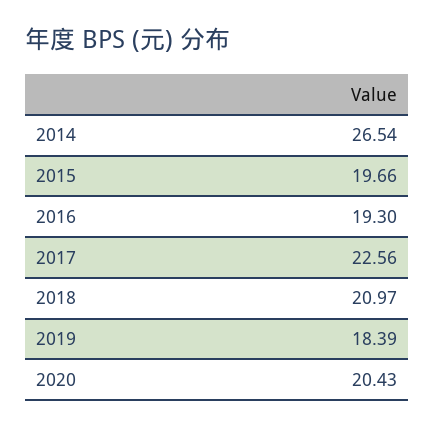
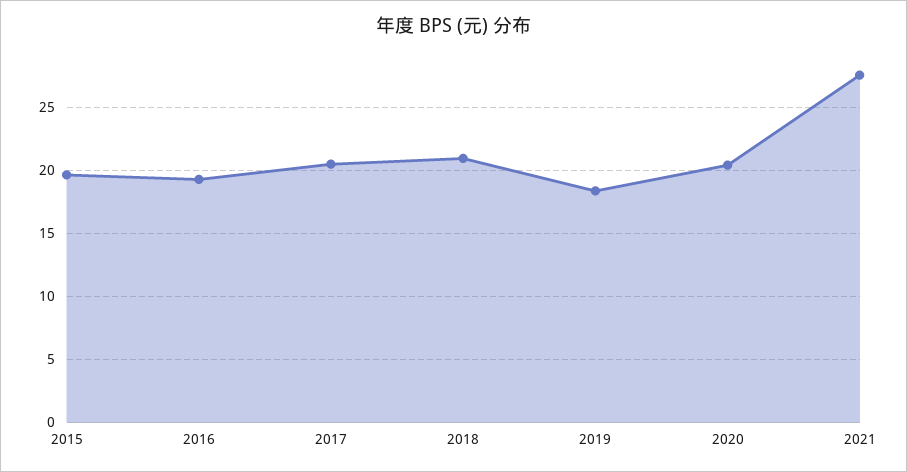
2014: 26.54 -> none
2017: 22.56 -> 20.5
2021: none -> 27.5

